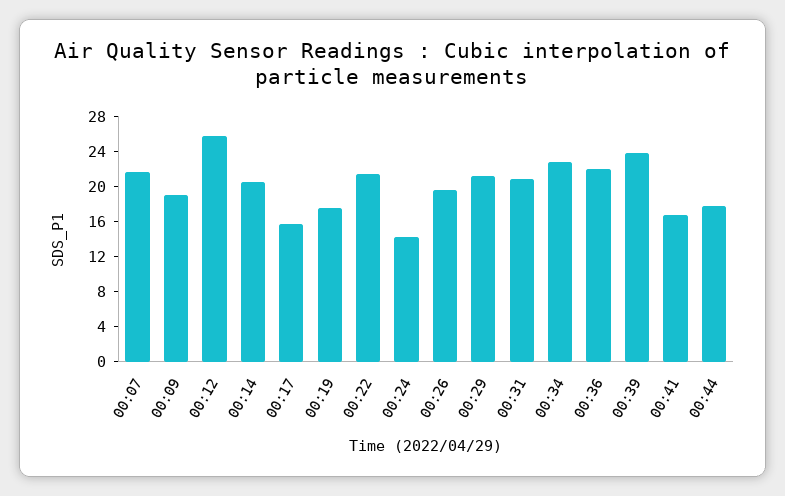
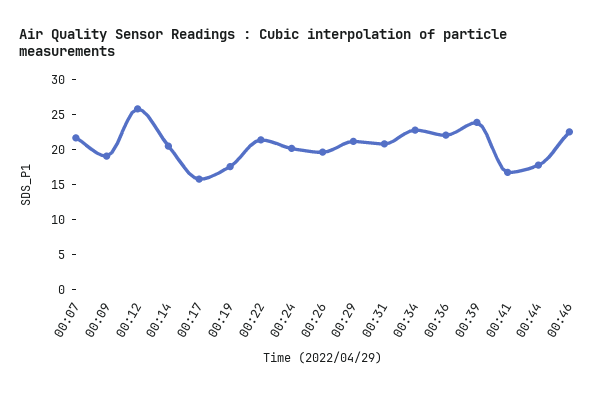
00:24: 14 -> 20
00:46: none -> 22.5

